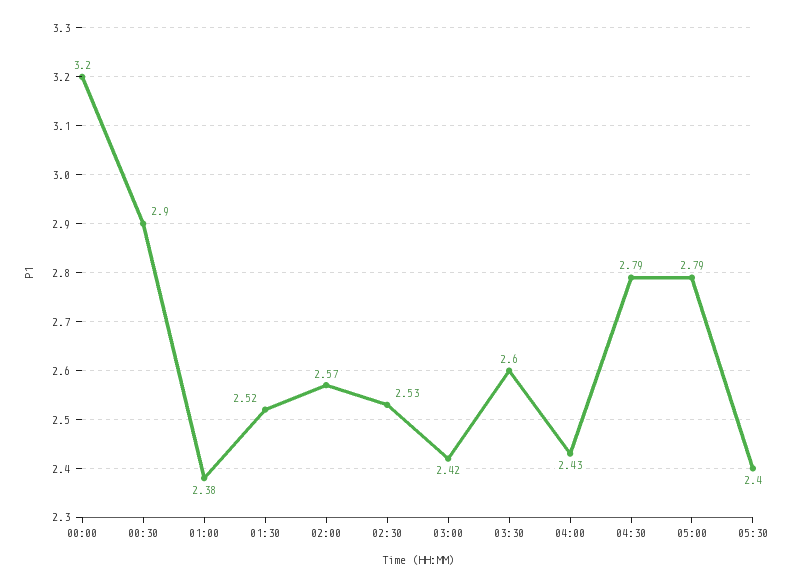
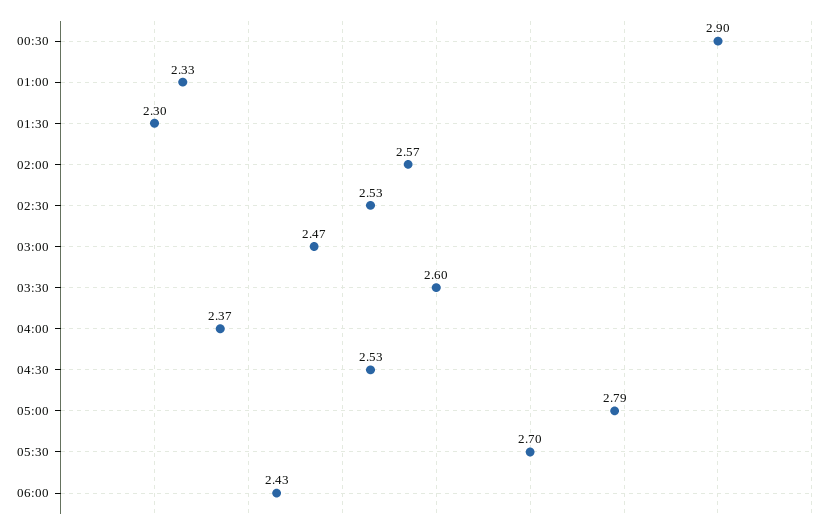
00:00: 3.2 -> none
01:00: 2.38 -> 2.33
01:30: 2.52 -> 2.3
03:00: 2.42 -> 2.47
04:00: 2.43 -> 2.37
04:30: 2.79 -> 2.53
05:30: 2.4 -> 2.7
06:00: none -> 2.43

